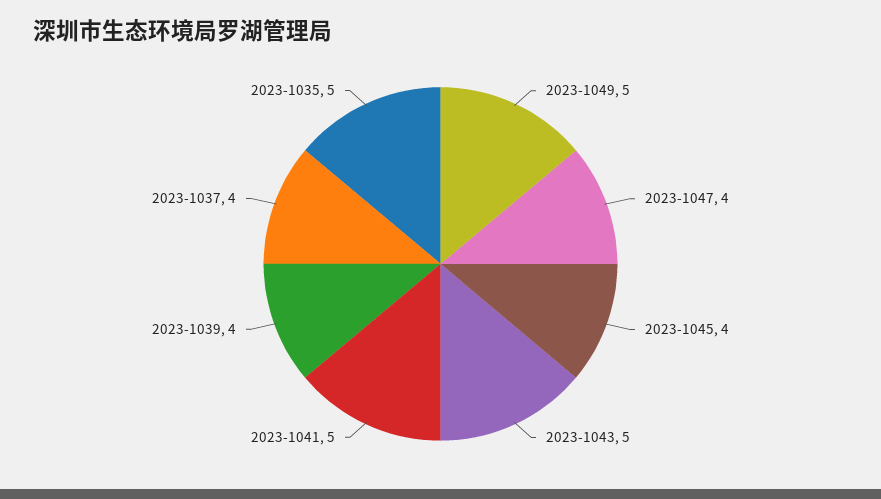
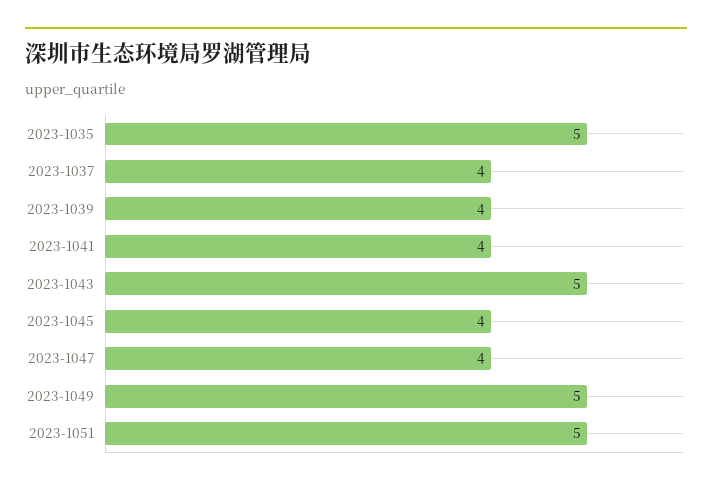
2023-1041: 5 -> 4
2023-1051: none -> 5

